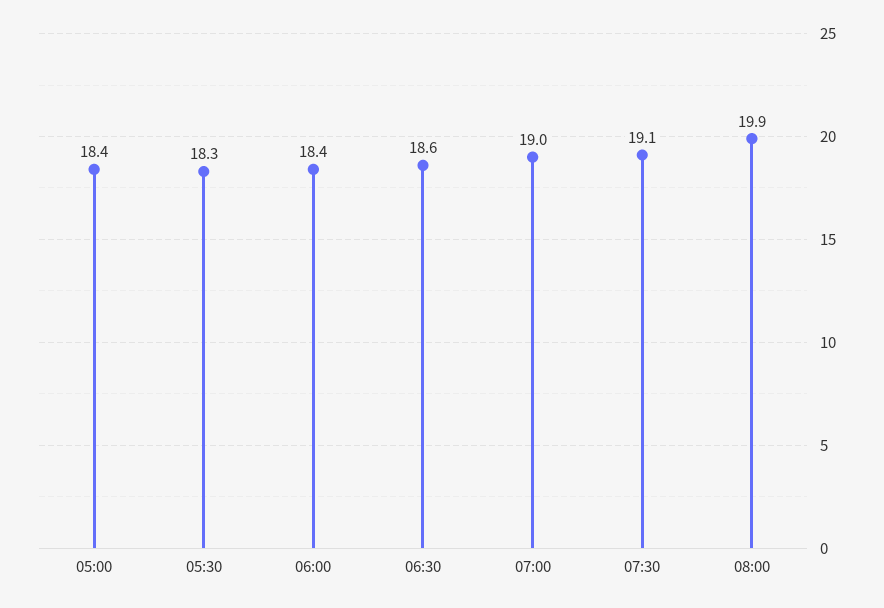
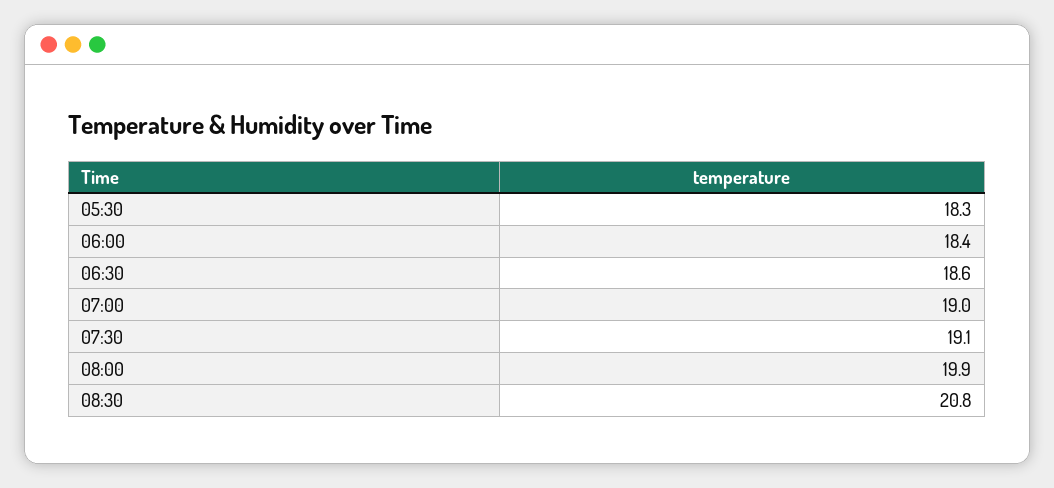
05:00: 18.4 -> none
08:30: none -> 20.8

